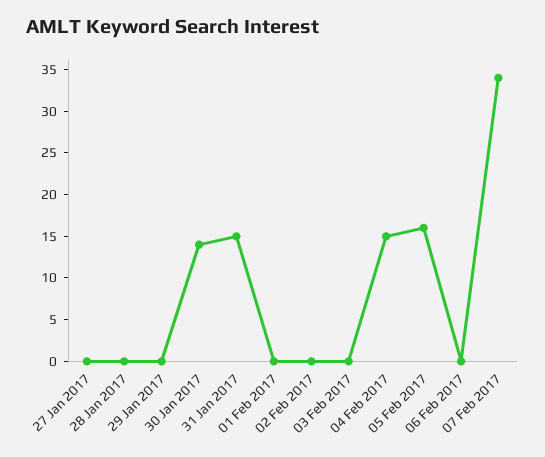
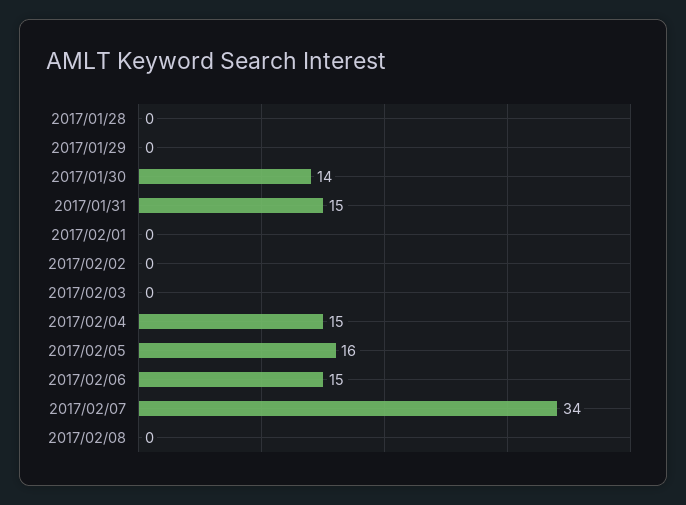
27 Jan 2017: 0 -> none
06 Feb 2017: 0 -> 15
2017/02/08: none -> 0

